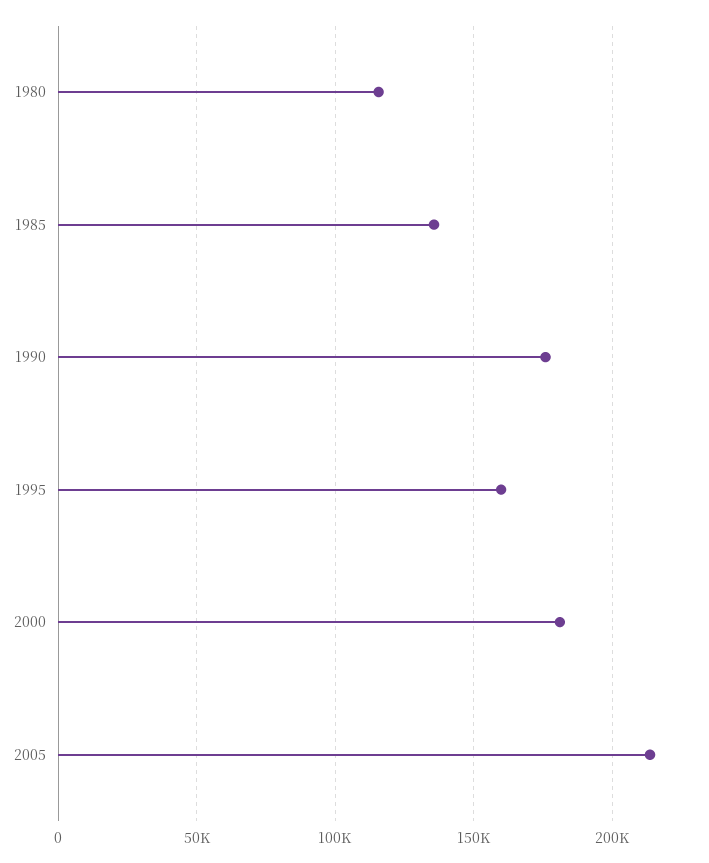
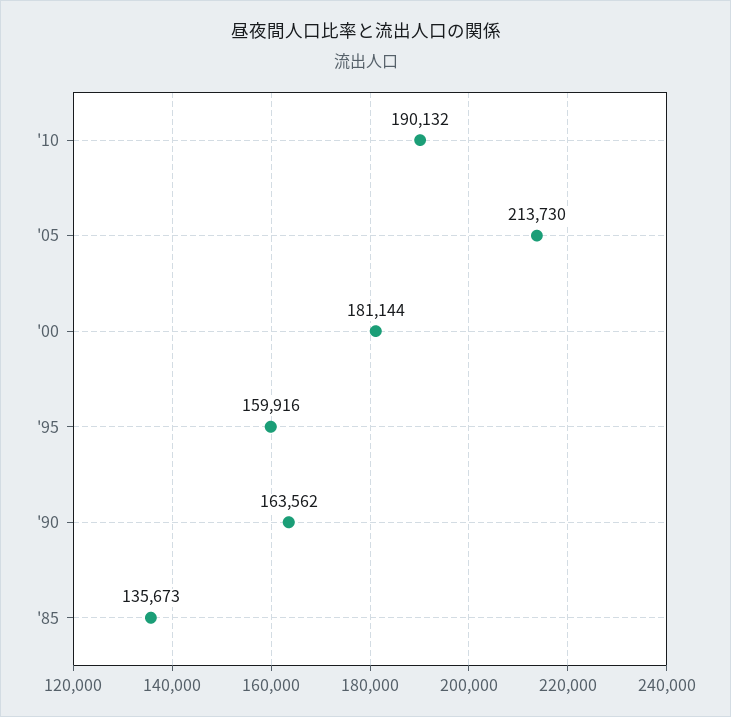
1980: 115000 -> none
1990: 175000 -> 163562
'10: none -> 190132

